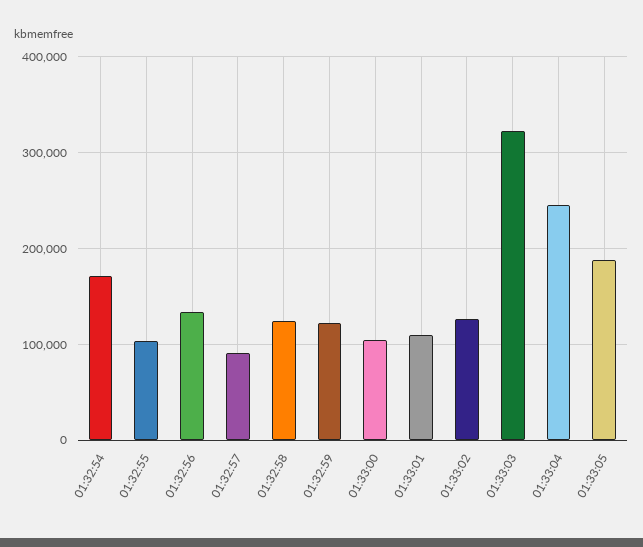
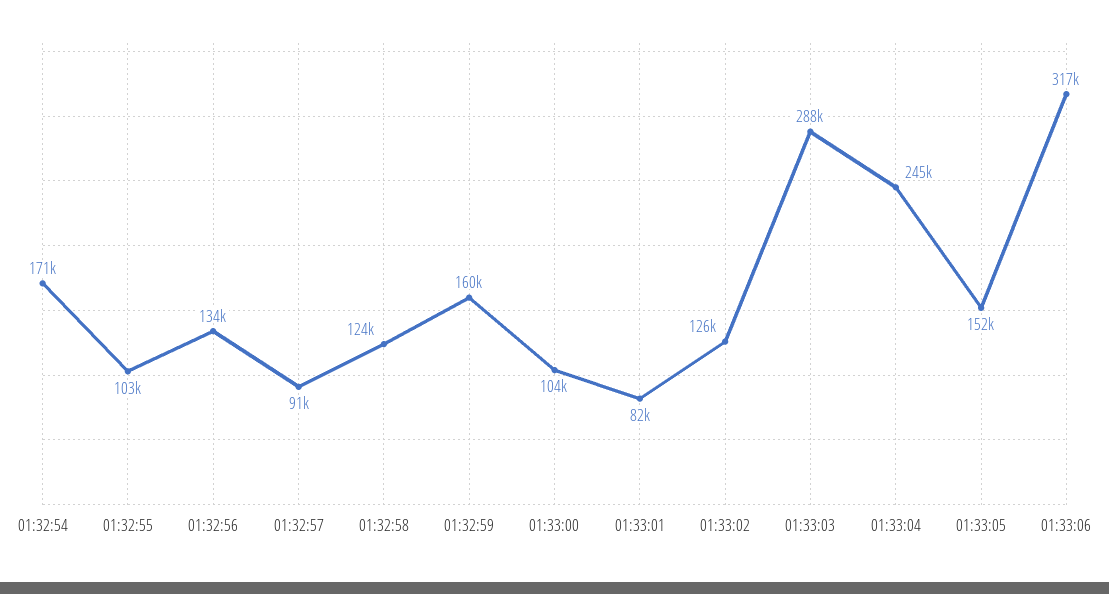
01:32:59: 120000 -> 160000
01:33:01: 110000 -> 82000
01:33:03: 320000 -> 288000
01:33:05: 190000 -> 152000
01:33:06: none -> 317000

